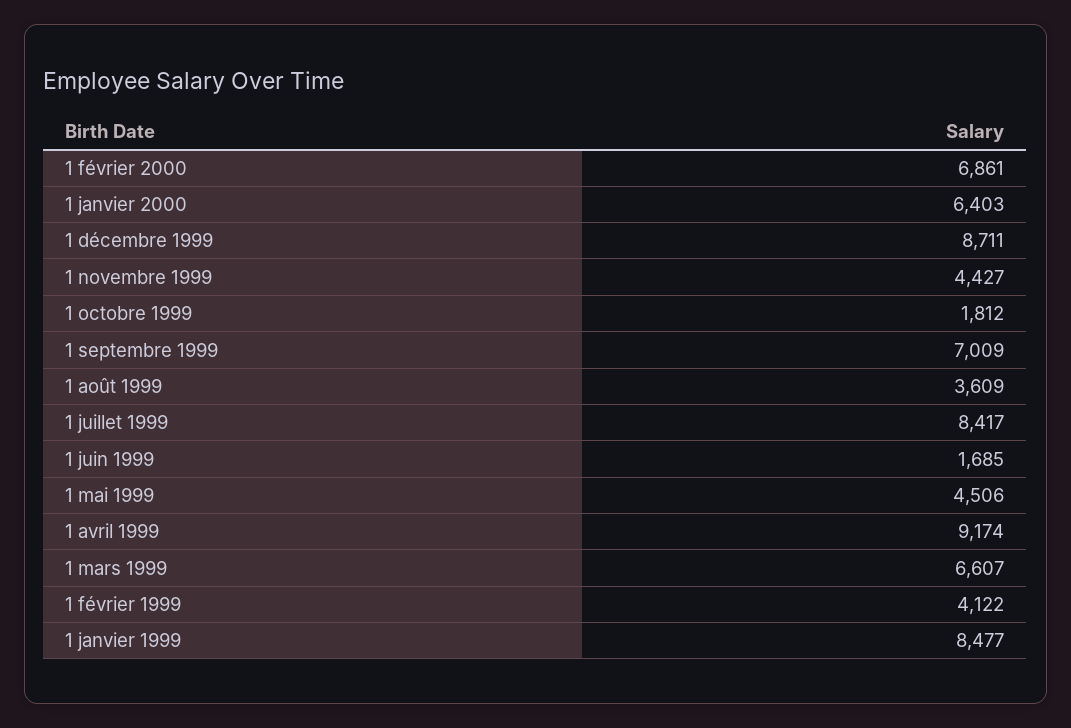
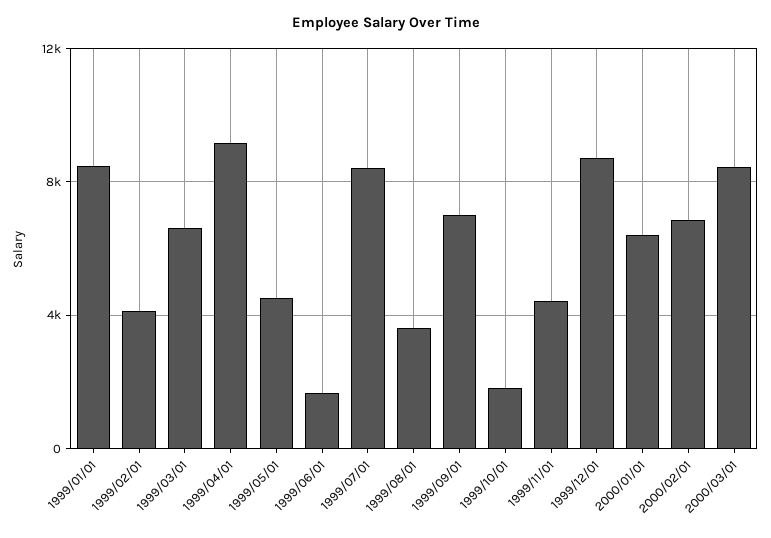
2000/03/01: none -> 8500

